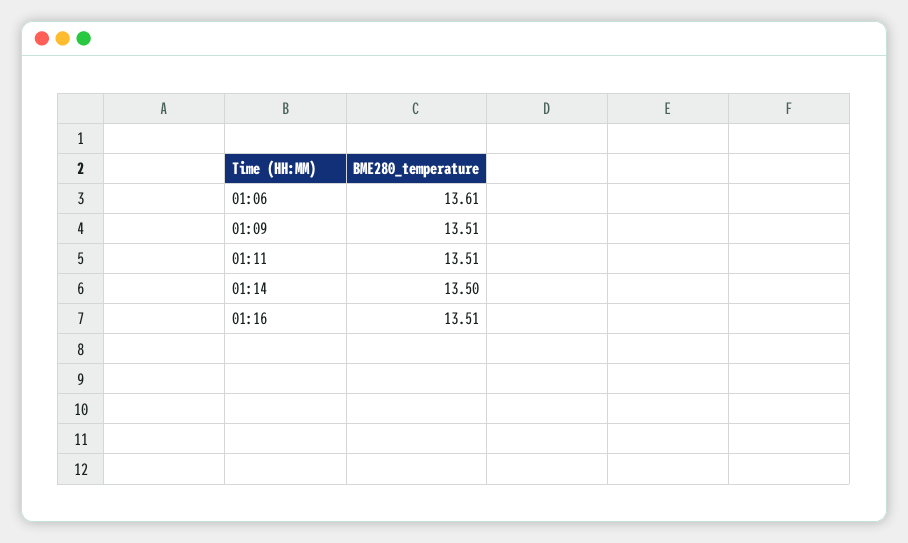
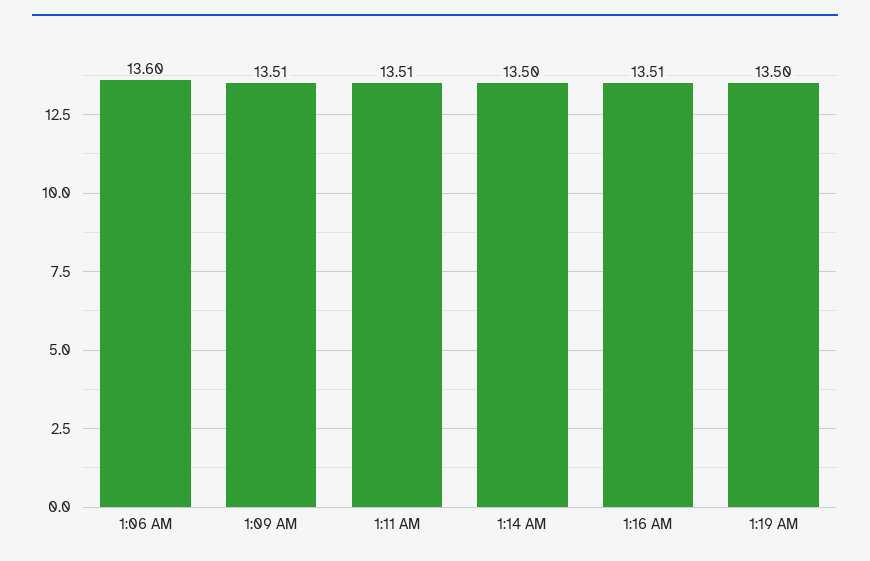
01:06: 13.61 -> 13.6
1:19 AM: none -> 13.5

